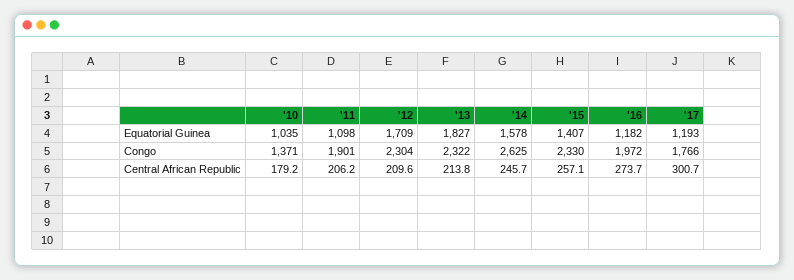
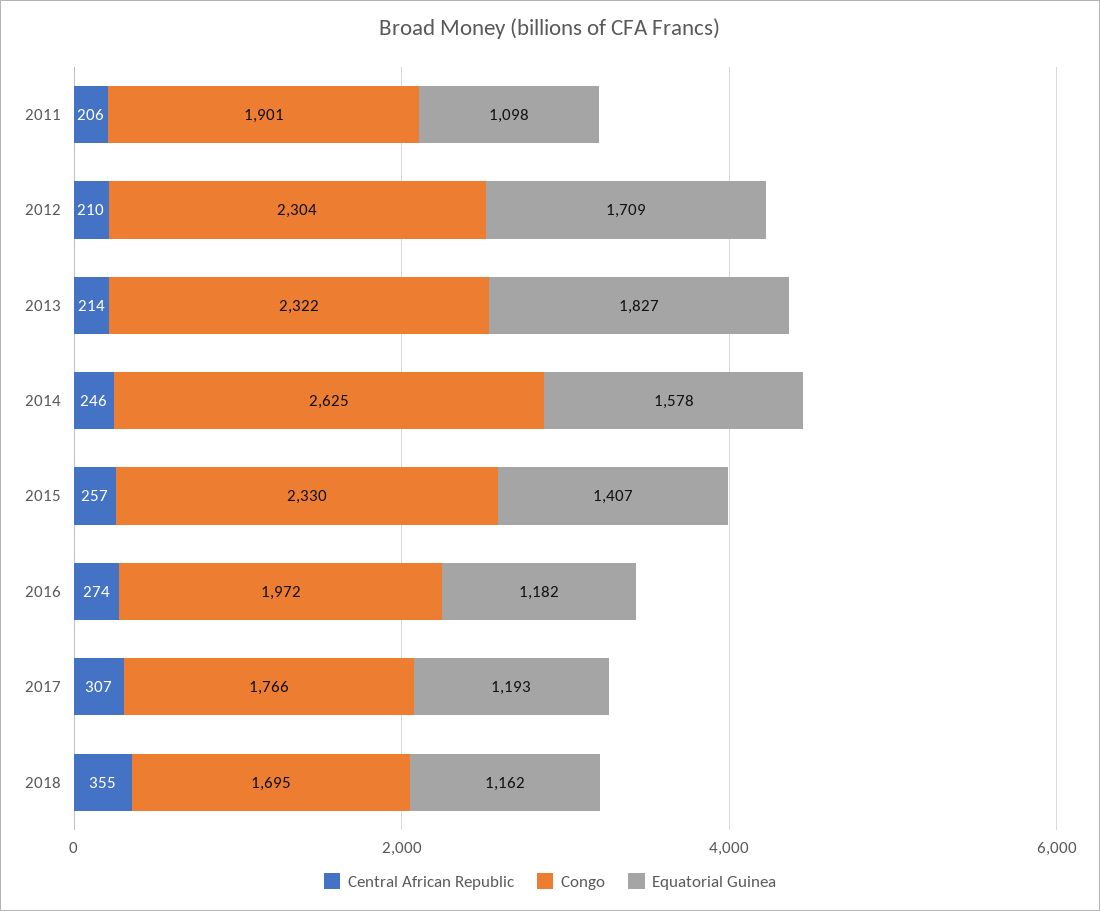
Equatorial Guinea, '10: 1035 -> none
Congo, '10: 1371 -> none
Central African Republic, '10: 179.2 -> none
Central African Republic, '17: 300.7 -> 307
Central African Republic, 2018: none -> 355
Congo, 2018: none -> 1695
Equatorial Guinea, 2018: none -> 1162

